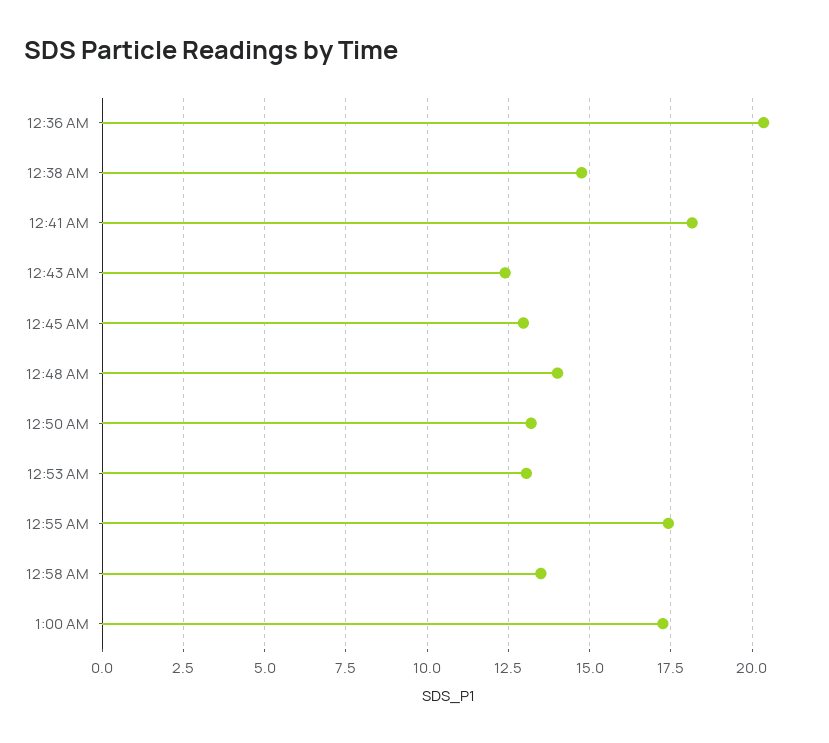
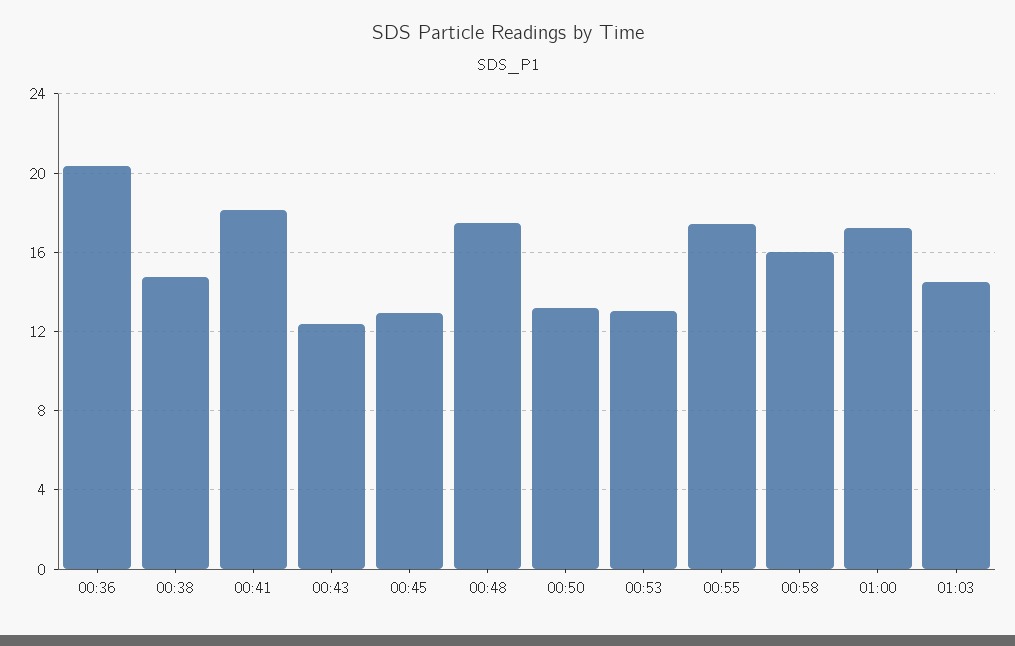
12:48 AM: 14 -> 17.5
12:58 AM: 13.5 -> 16
01:03: none -> 14.5

